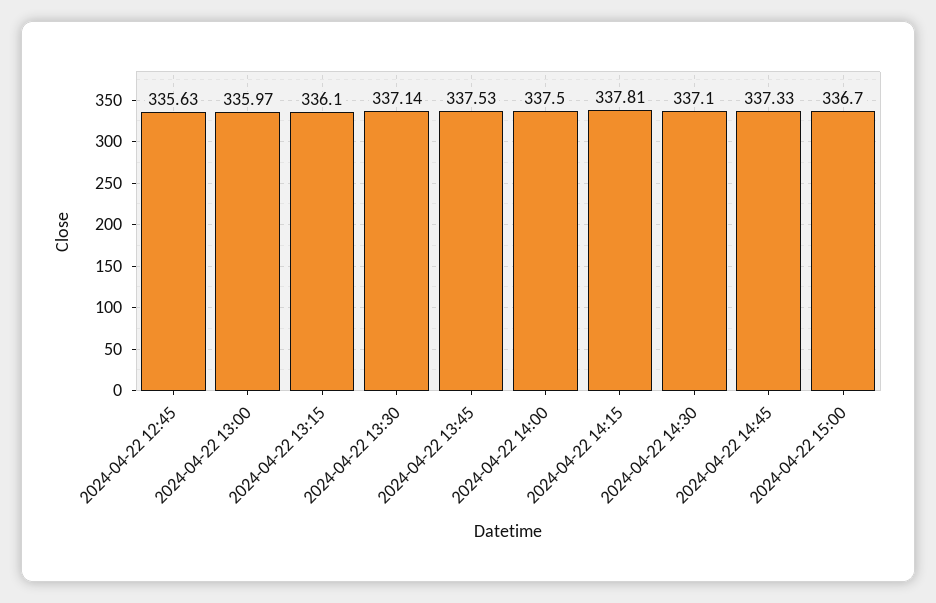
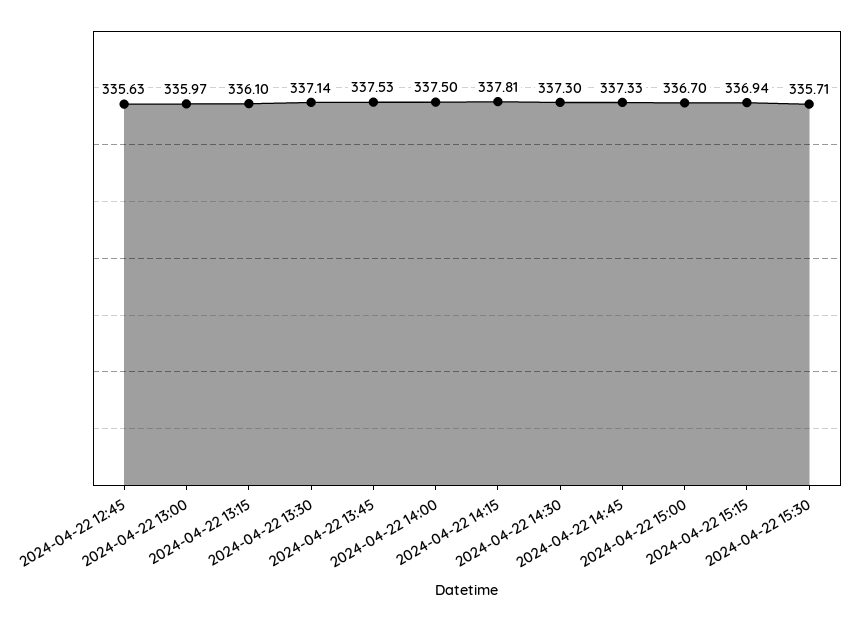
2024-04-22 14:30: 337.1 -> 337.3
2024-04-22 15:15: none -> 336.94
2024-04-22 15:30: none -> 335.71

